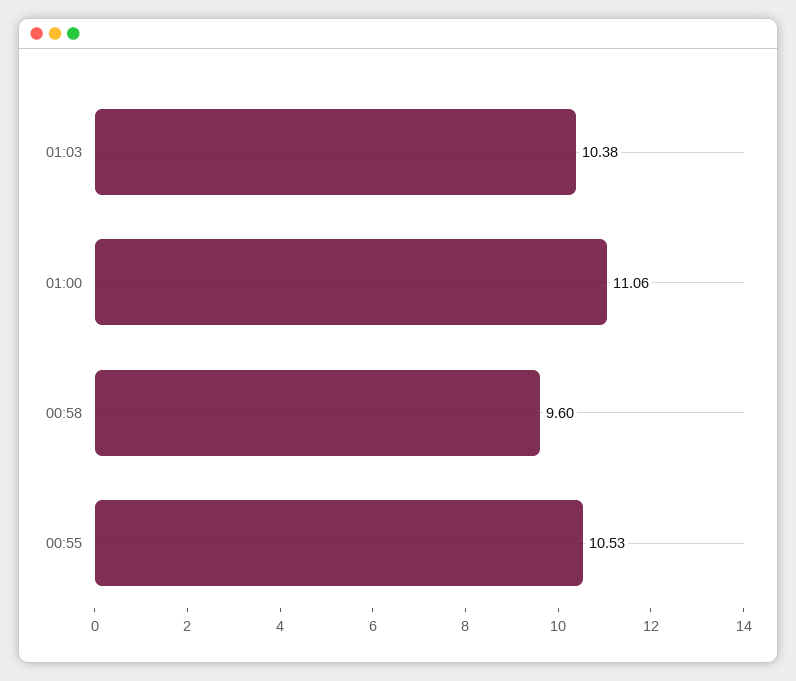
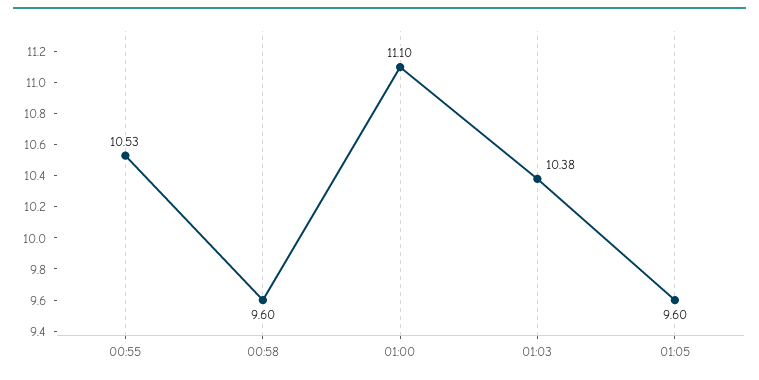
01:00: 11.06 -> 11.1
01:05: none -> 9.6

